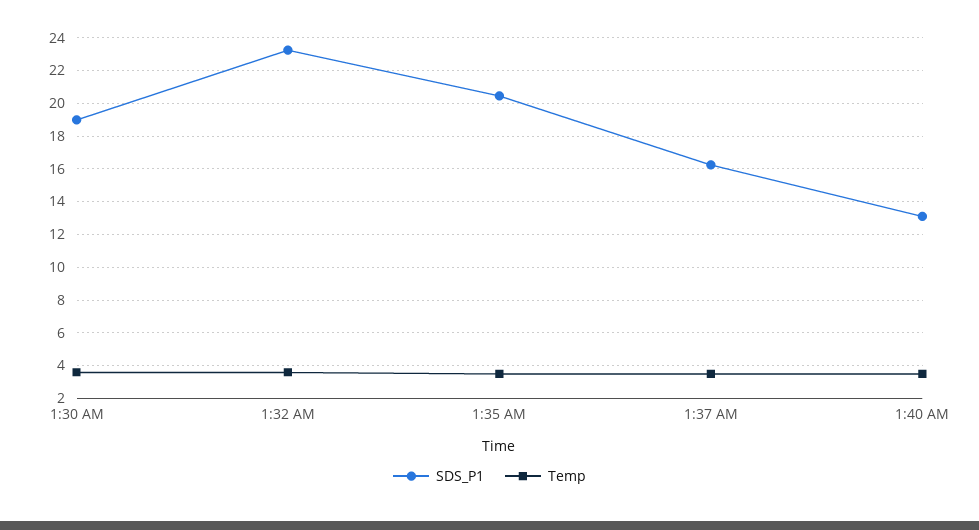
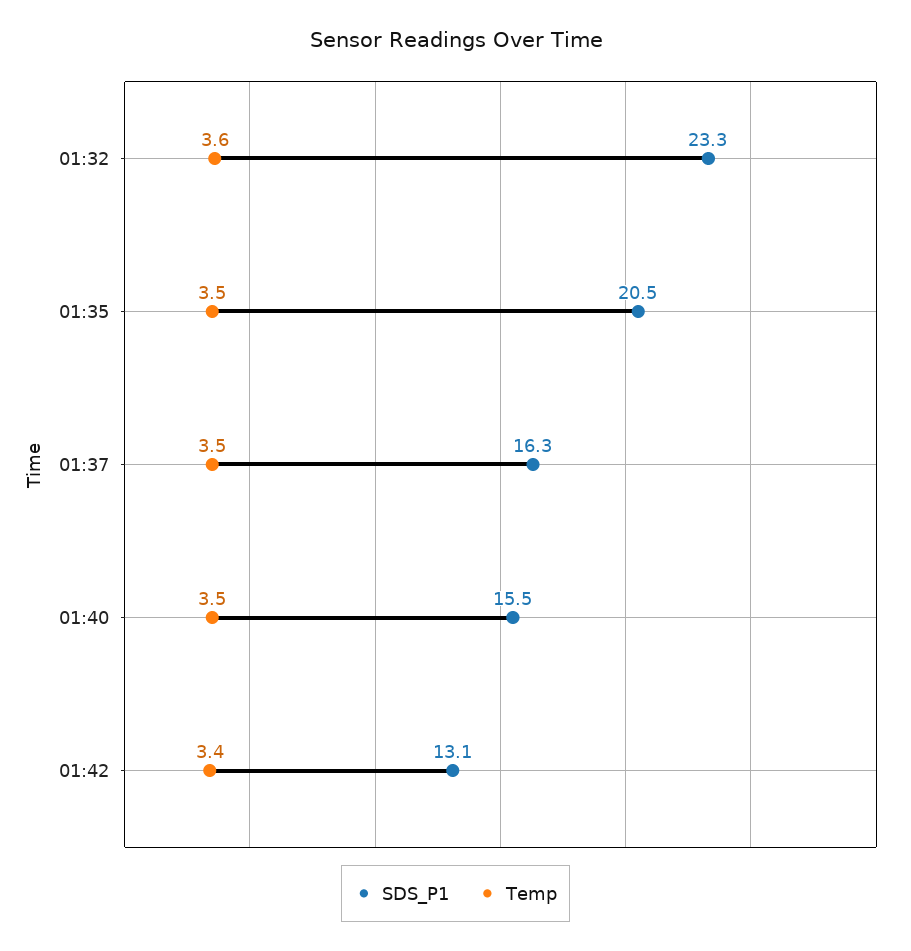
SDS_P1, 1:30 AM: 19 -> none
Temp, 1:30 AM: 3.5 -> none
SDS_P1, 1:40 AM: 13 -> 15.5
SDS_P1, 01:42: none -> 13.1
Temp, 01:42: none -> 3.4

